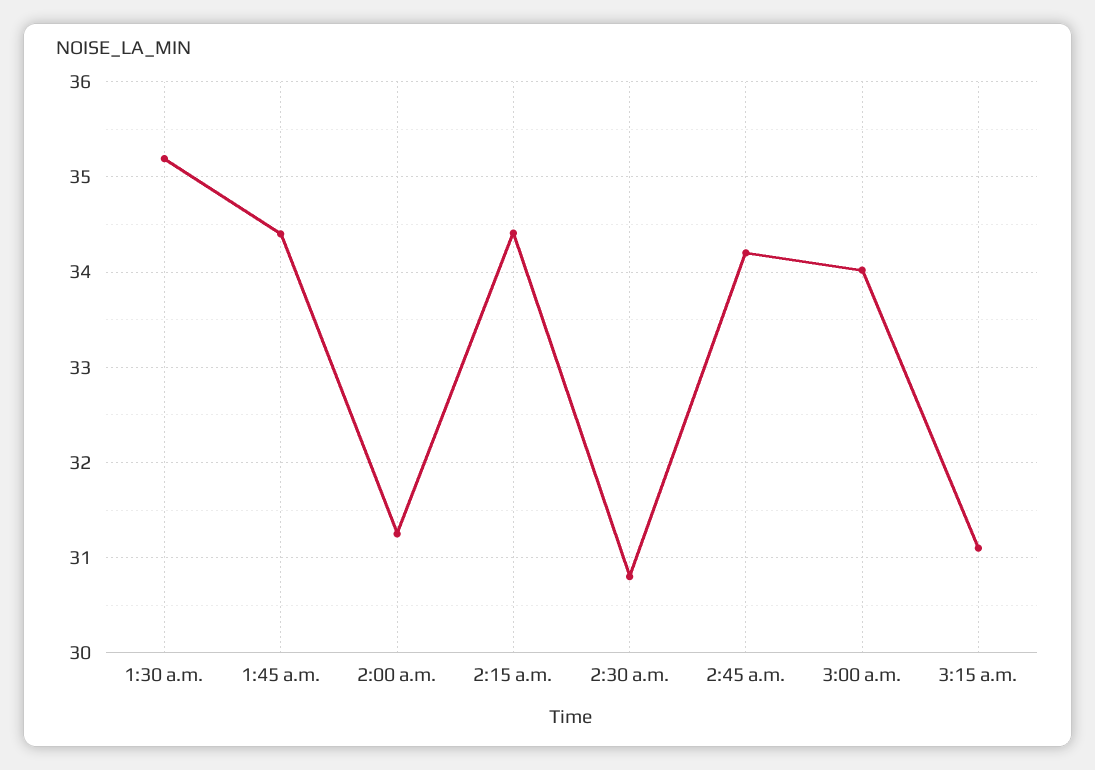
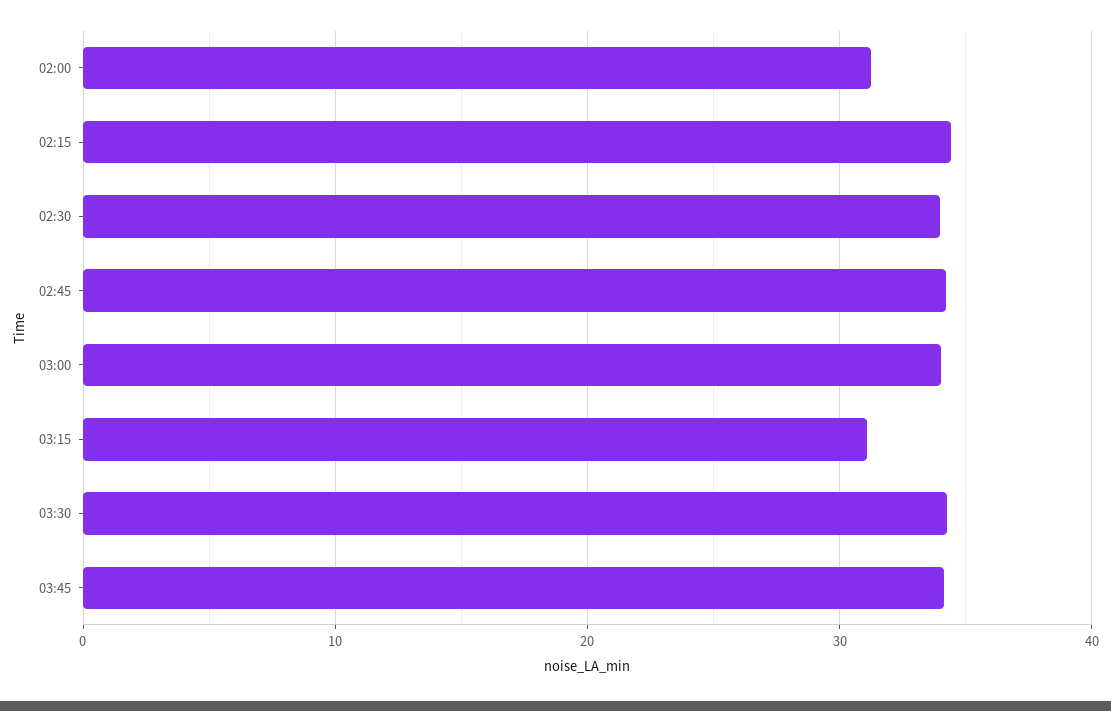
1:30 a.m.: 35.2 -> none
1:45 a.m.: 34.4 -> none
2:30 a.m.: 30.8 -> 34
03:30: none -> 34
03:45: none -> 34

